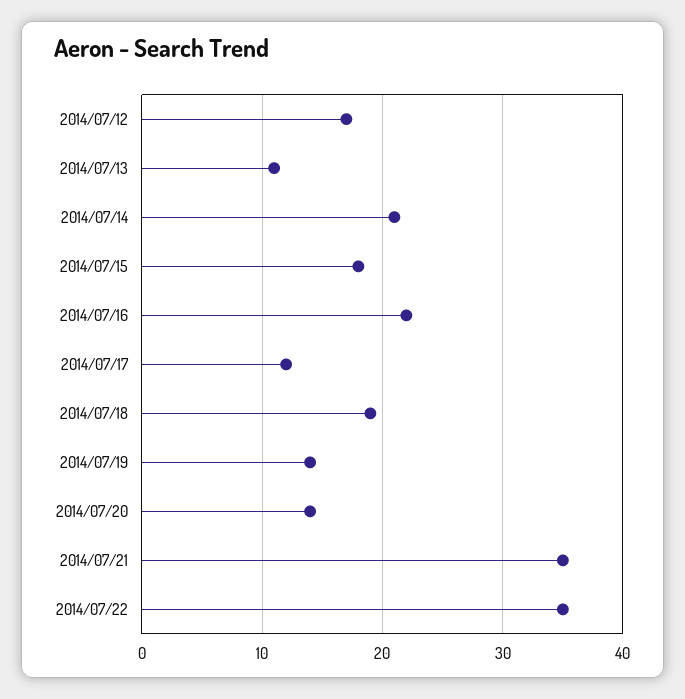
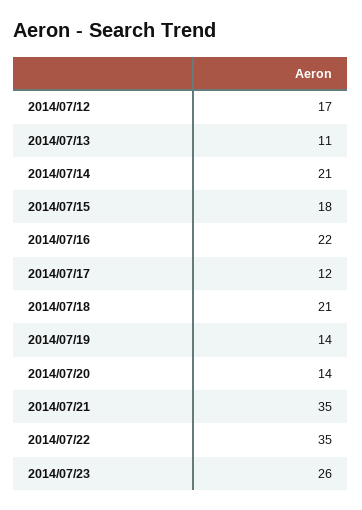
2014/07/18: 19 -> 21
2014/07/23: none -> 26

